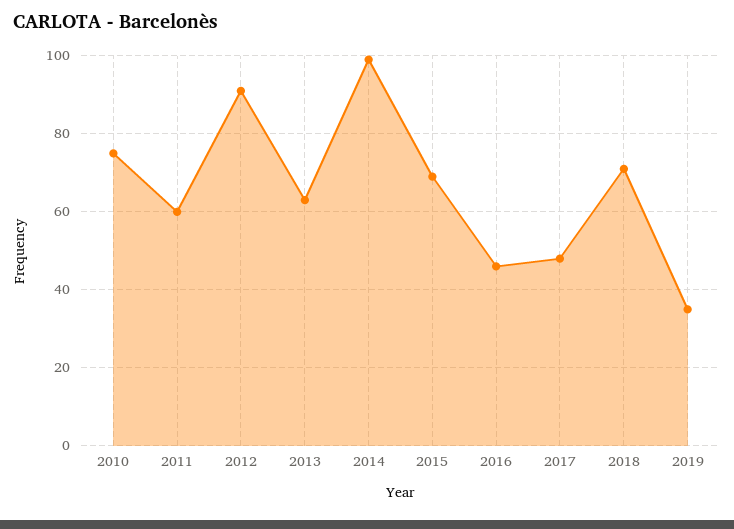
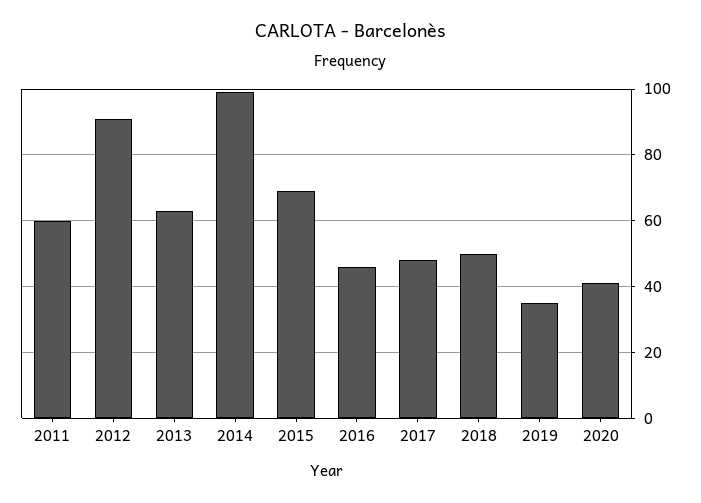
2010: 75 -> none
2018: 70 -> 50
2020: none -> 40

